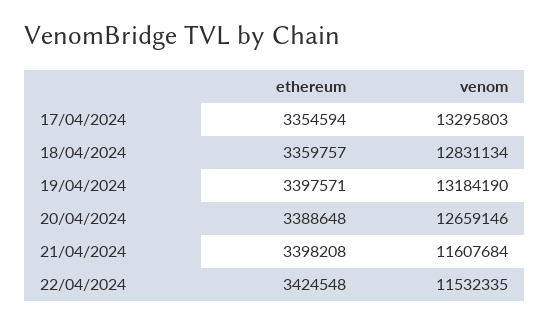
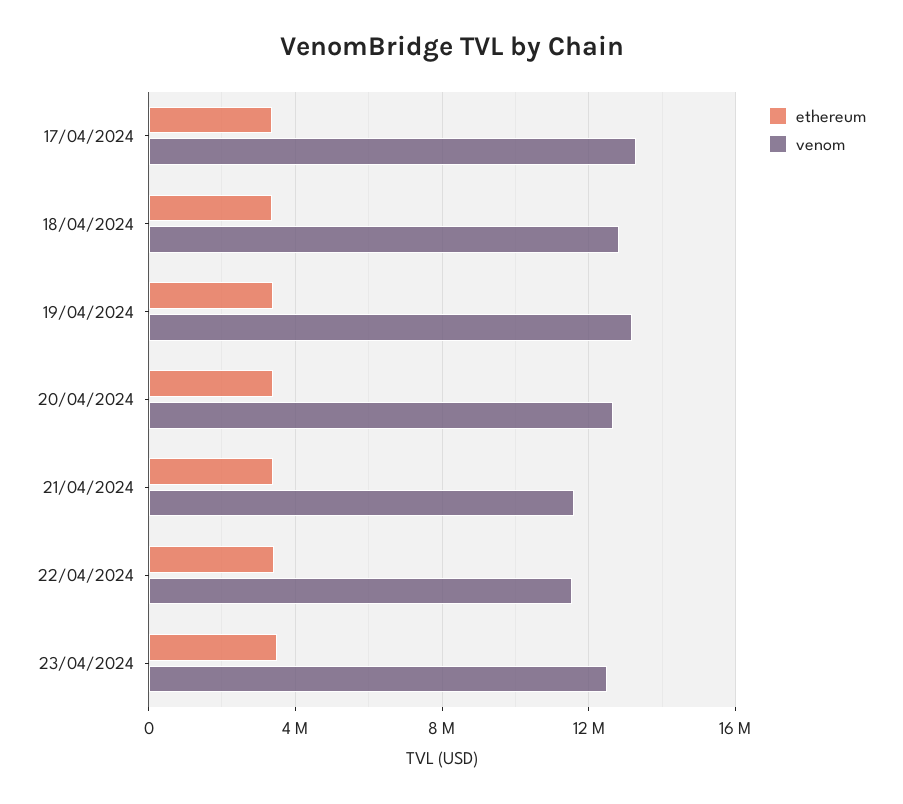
ethereum, 23/04/2024: none -> 3500000
venom, 23/04/2024: none -> 12500000

